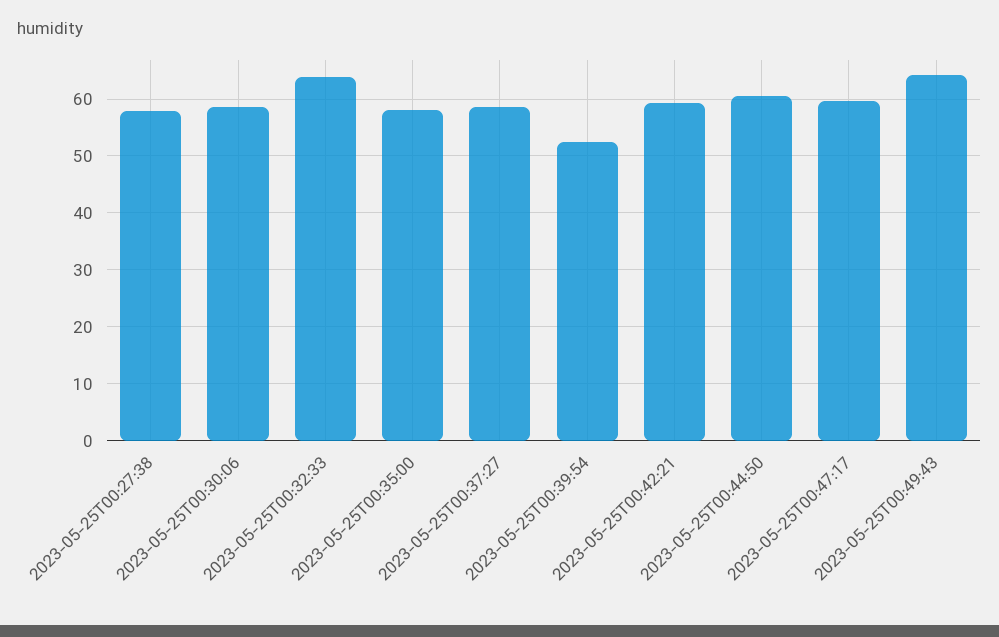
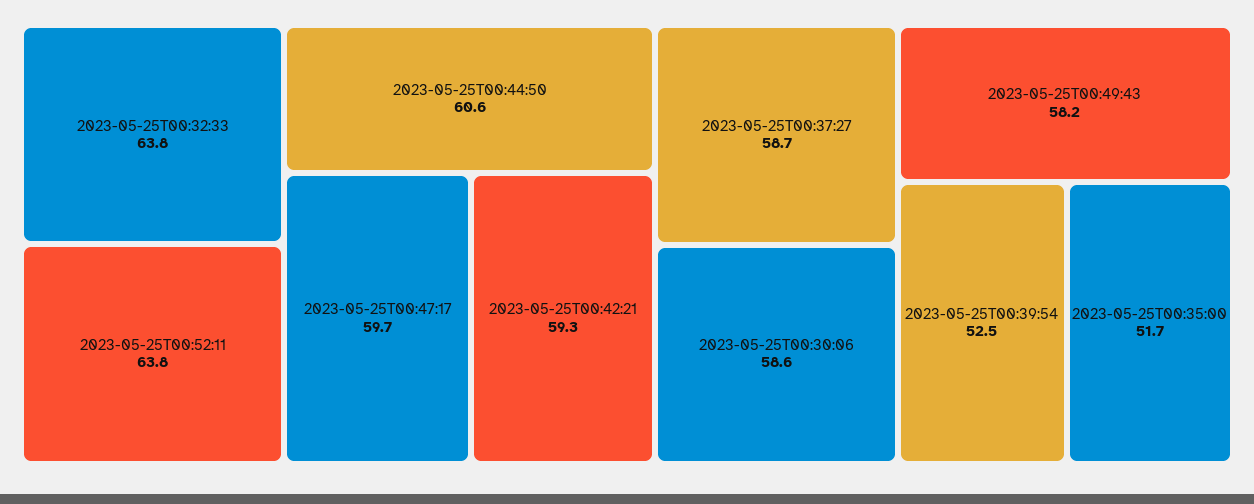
2023-05-25T00:27:38: 58 -> none
2023-05-25T00:35:00: 58 -> 51.7
2023-05-25T00:49:43: 64 -> 58.2
2023-05-25T00:52:11: none -> 63.8

